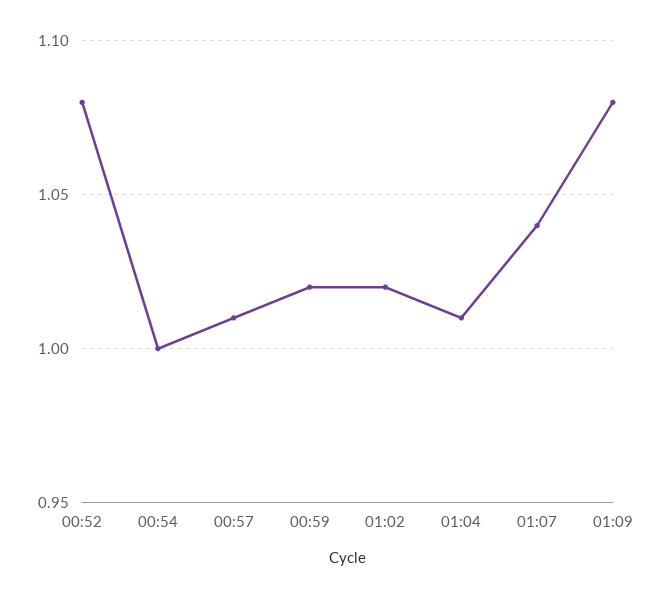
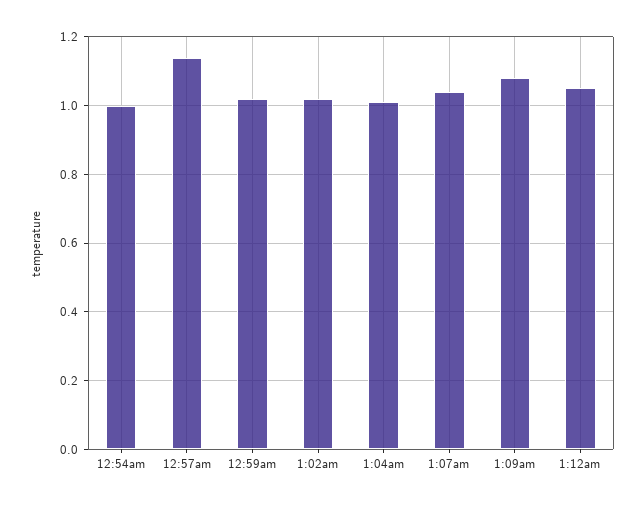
00:52: 1.08 -> none
00:57: 1.01 -> 1.15
1:12am: none -> 1.05

